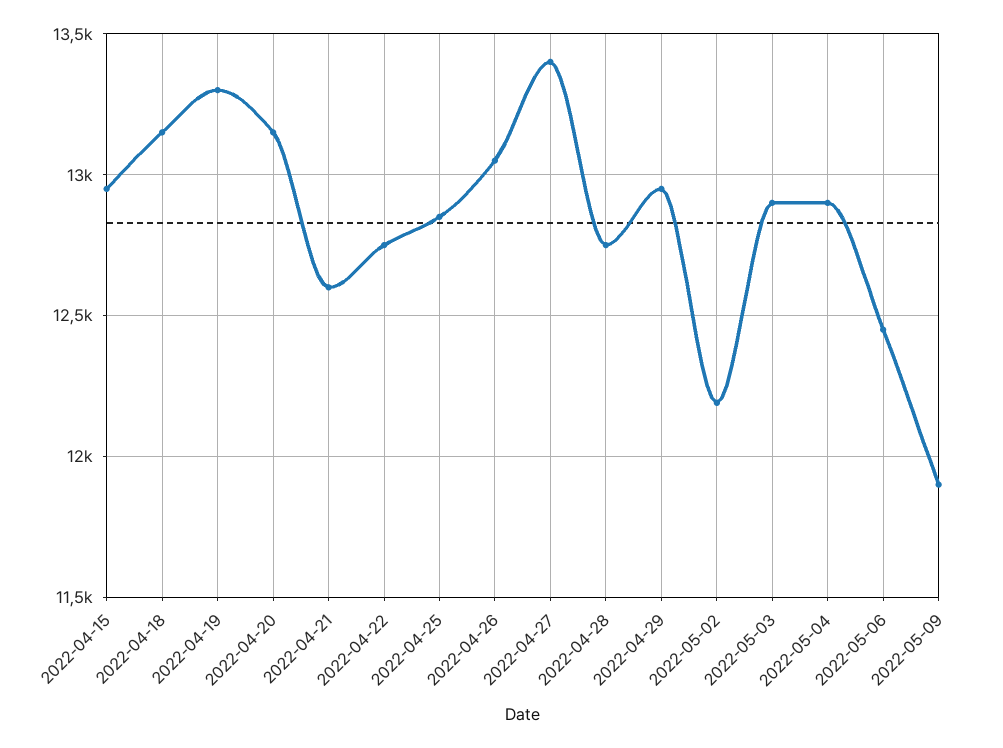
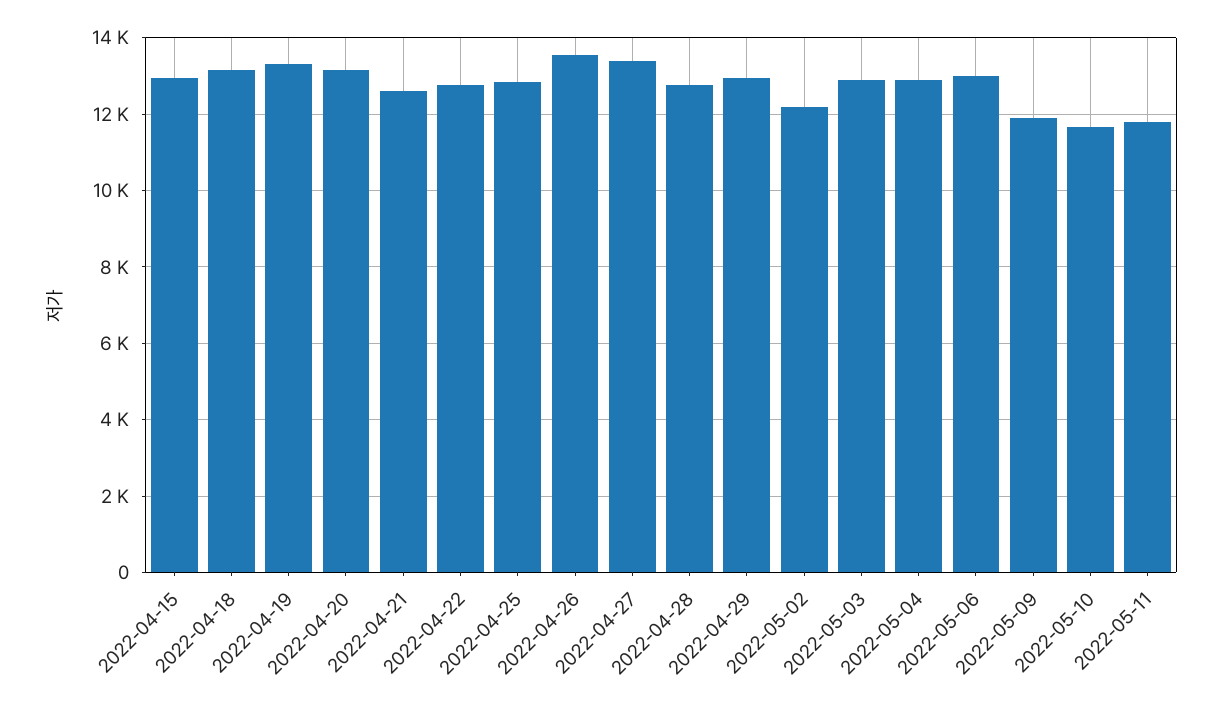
2022-04-26: 13050 -> 13600
2022-05-06: 12450 -> 13000
2022-05-10: none -> 11600
2022-05-11: none -> 11800

